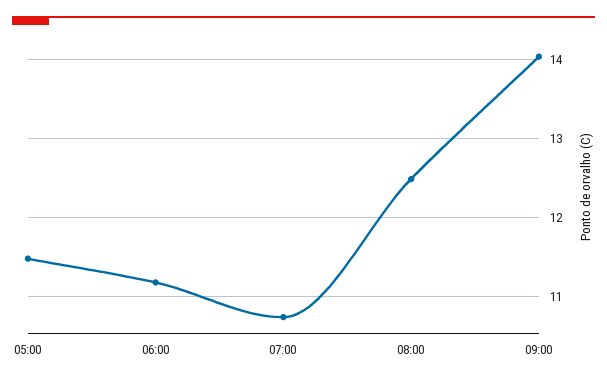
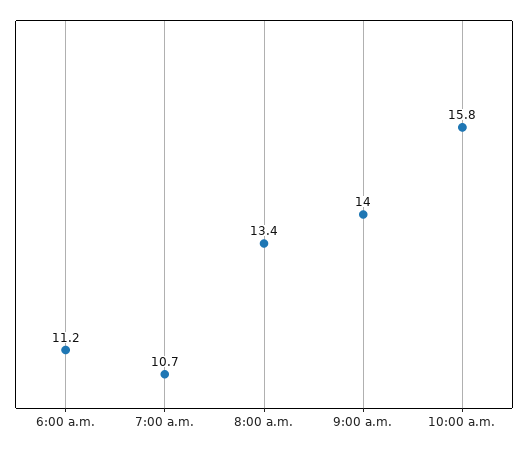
05:00: 11.5 -> none
08:00: 12.5 -> 13.4
10:00 a.m.: none -> 15.8

